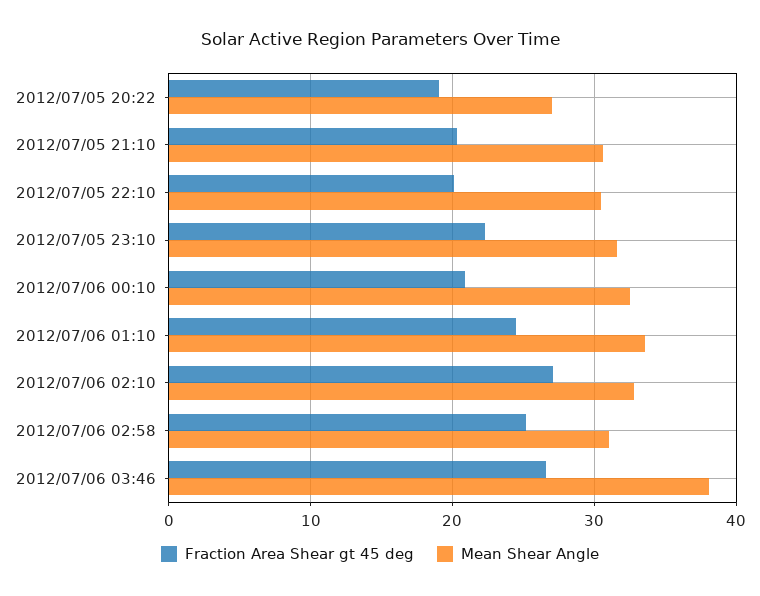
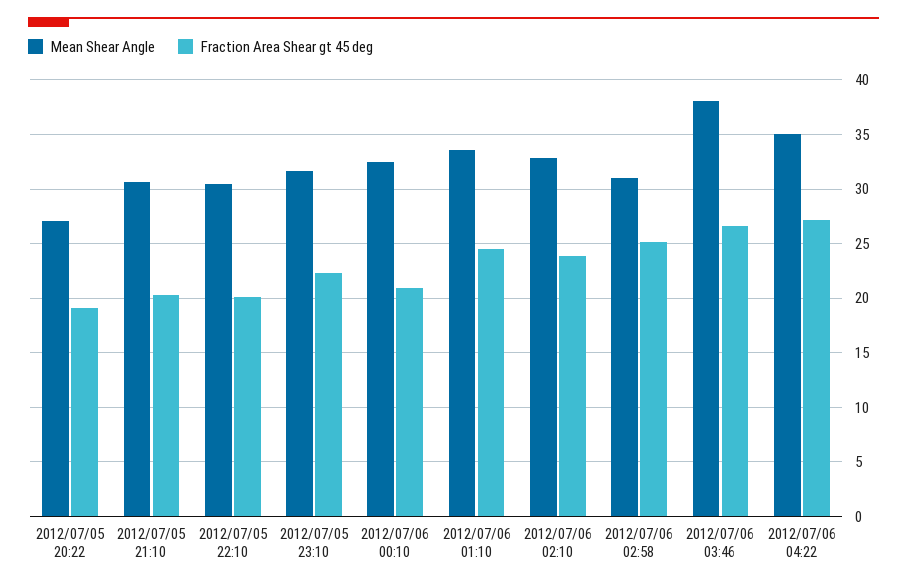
Fraction Area Shear gt 45 deg, 2012/07/06 02:10: 27 -> 24
Mean Shear Angle, 2012/07/06 04:22: none -> 35
Fraction Area Shear gt 45 deg, 2012/07/06 04:22: none -> 27

